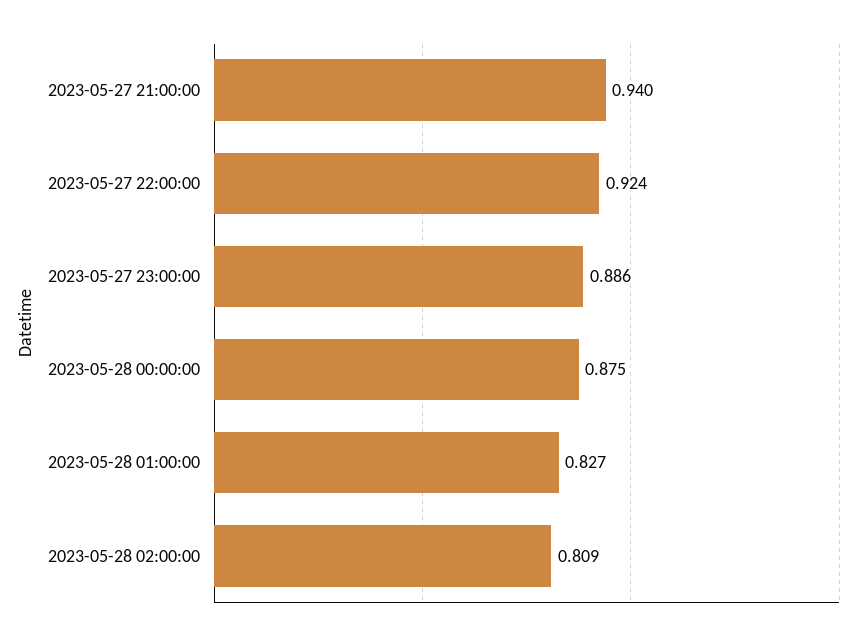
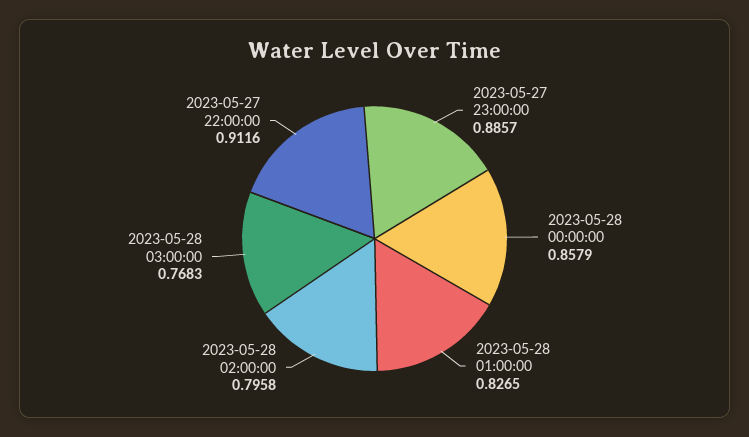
2023-05-27 21:00:00: 0.94 -> none
2023-05-27 22:00:00: 0.924 -> 0.9116
2023-05-28 00:00:00: 0.875 -> 0.8579
2023-05-28 02:00:00: 0.809 -> 0.7958
2023-05-28 03:00:00: none -> 0.7683

